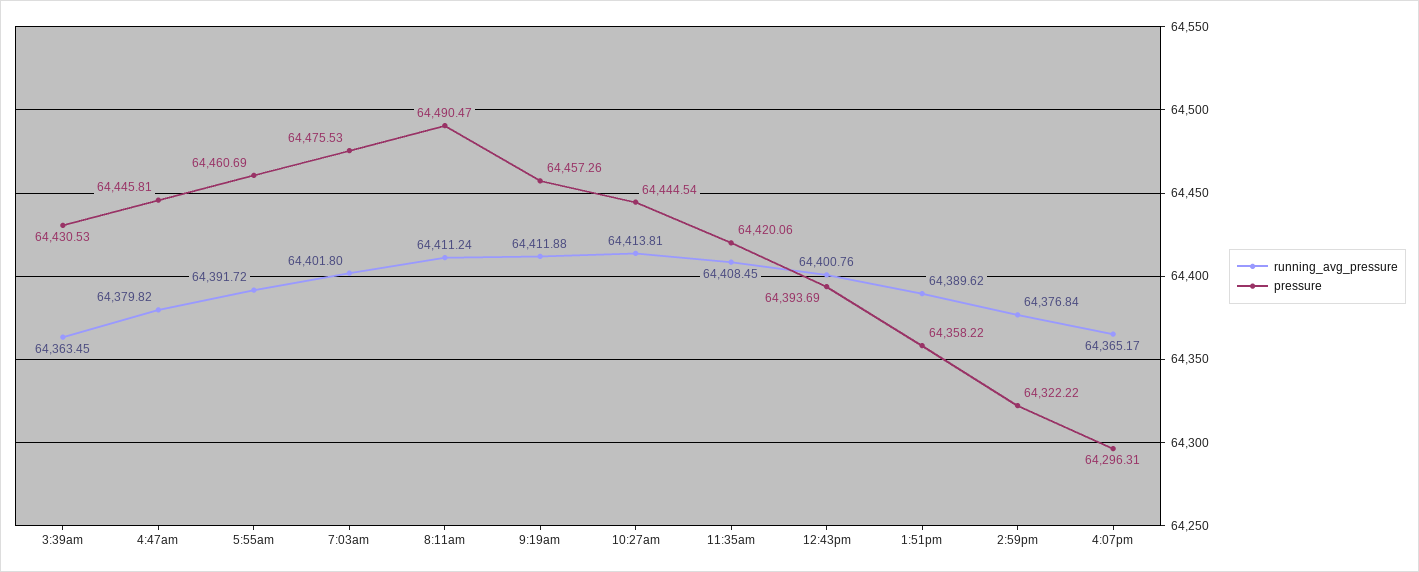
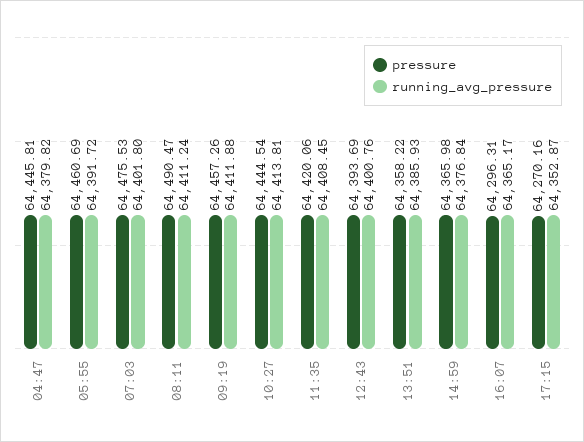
running_avg_pressure, 3:39am: 64363.45 -> none
pressure, 3:39am: 64430.53 -> none
running_avg_pressure, 1:51pm: 64389.62 -> 64385.93
pressure, 2:59pm: 64322.22 -> 64365.98
pressure, 17:15: none -> 64270.16
running_avg_pressure, 17:15: none -> 64352.87

